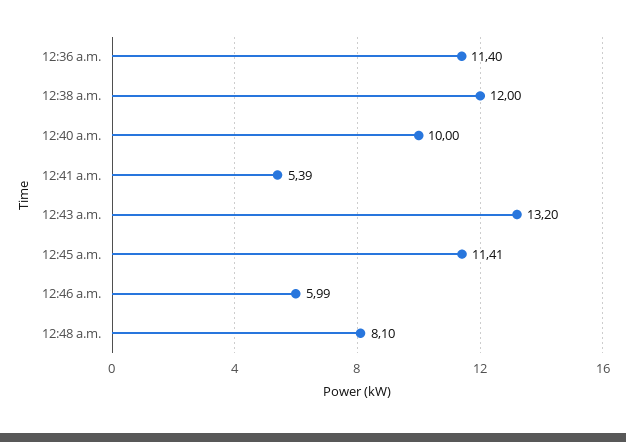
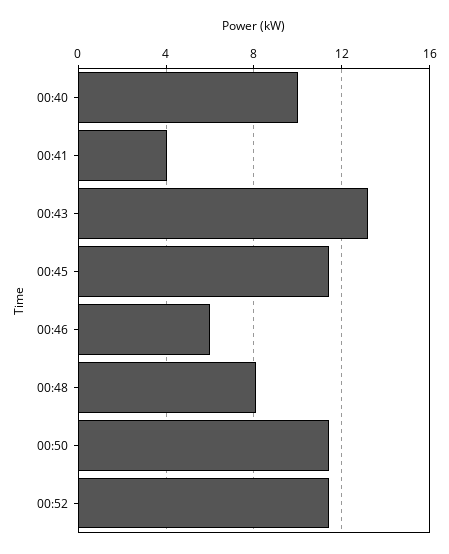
12:36 a.m.: 11.4 -> none
12:38 a.m.: 12 -> none
12:41 a.m.: 5.39 -> 4
00:50: none -> 11.5
00:52: none -> 11.5

